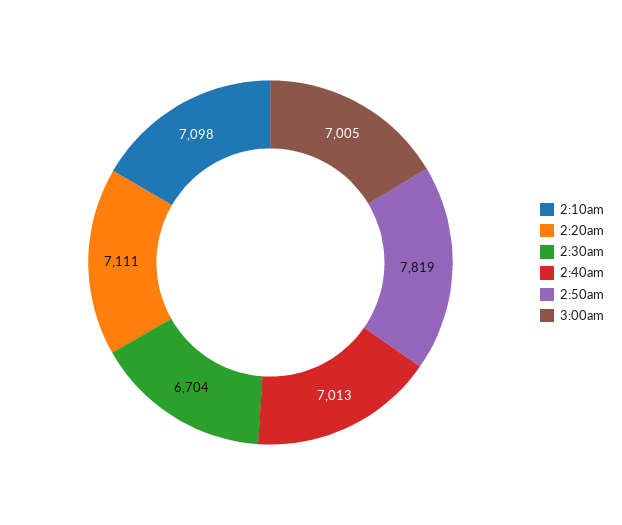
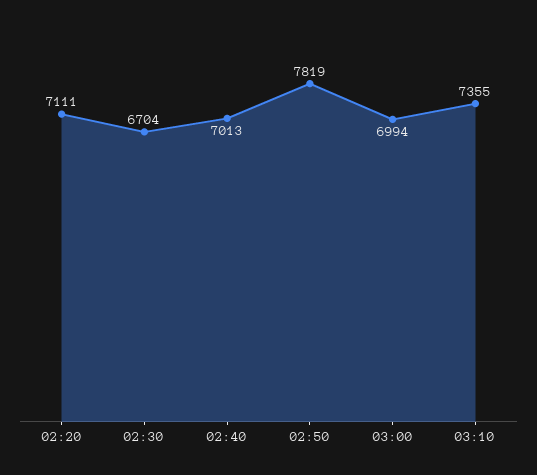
2:10am: 7098 -> none
3:00am: 7005 -> 6994
03:10: none -> 7355

